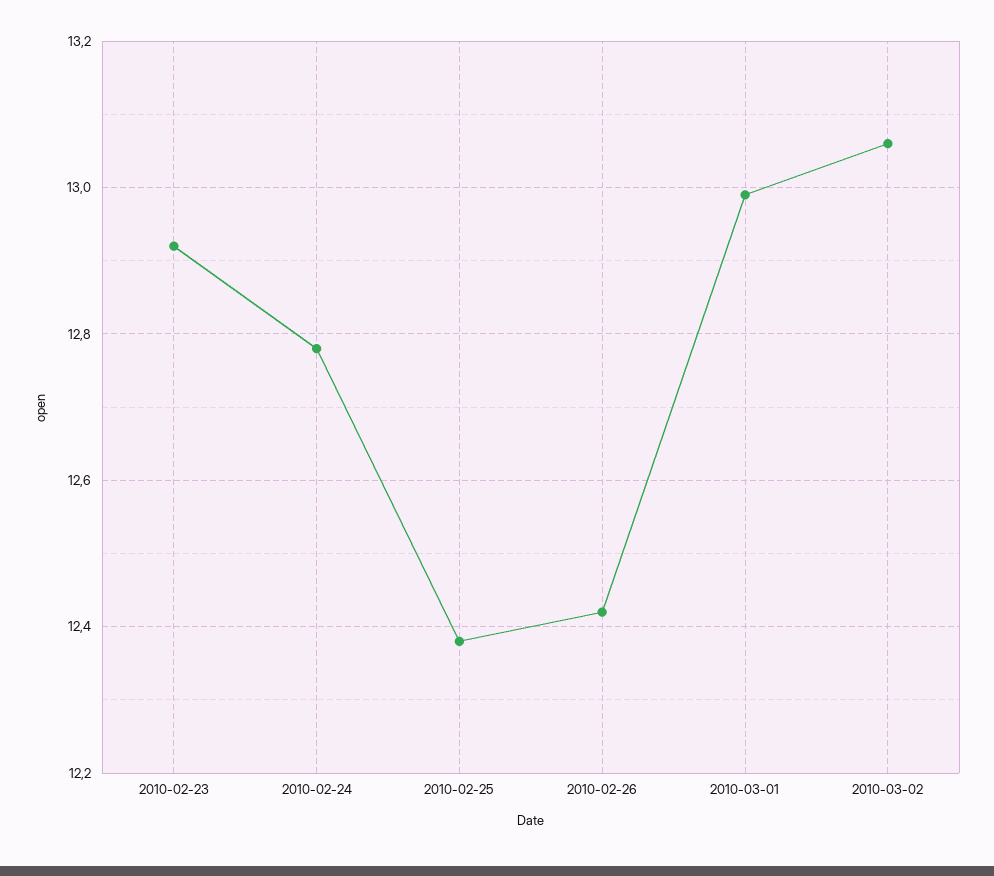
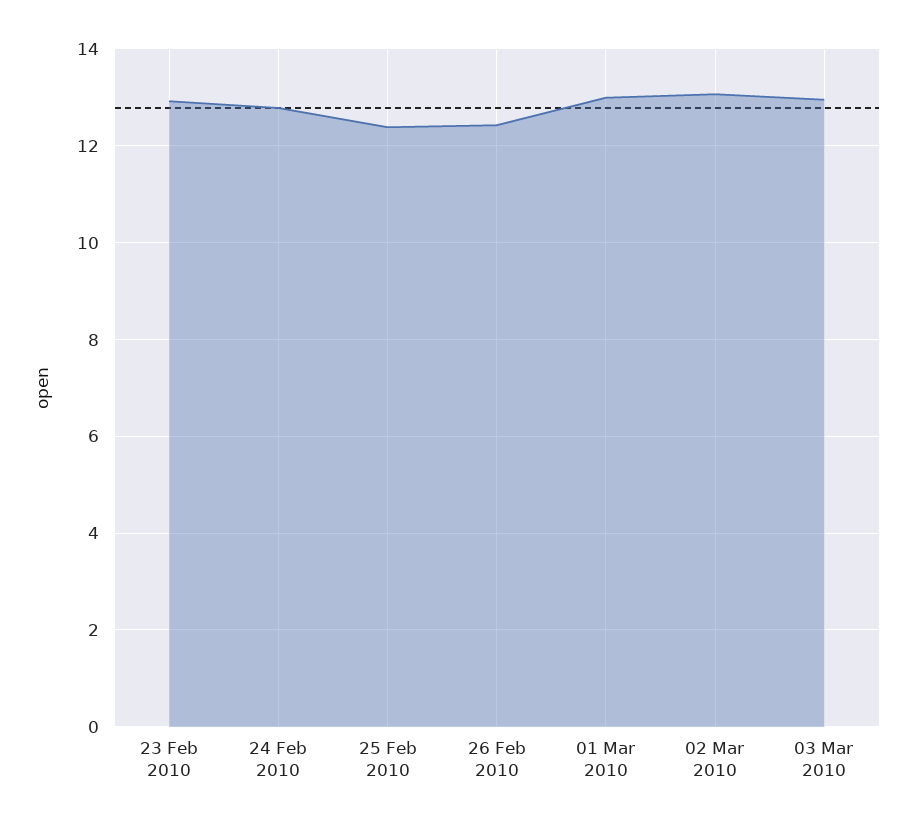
03 Mar 2010: none -> 13

